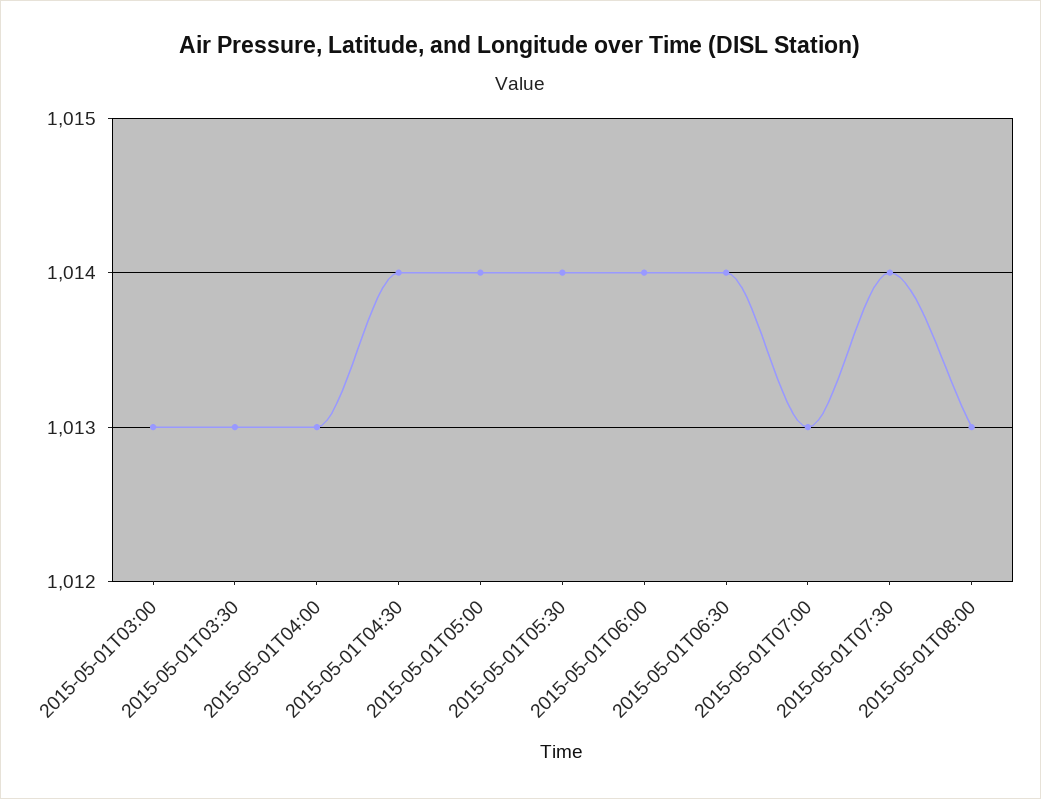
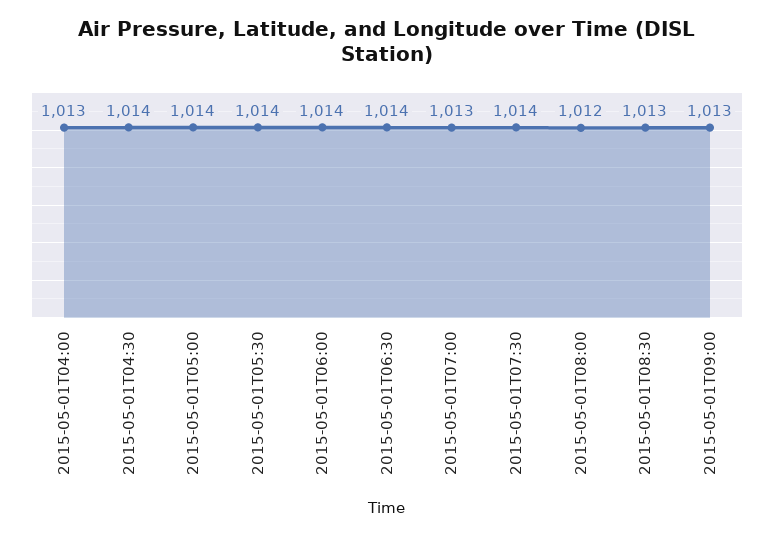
2015-05-01T03:00: 1013 -> none
2015-05-01T03:30: 1013 -> none
2015-05-01T08:00: 1013 -> 1012
2015-05-01T08:30: none -> 1013
2015-05-01T09:00: none -> 1013

